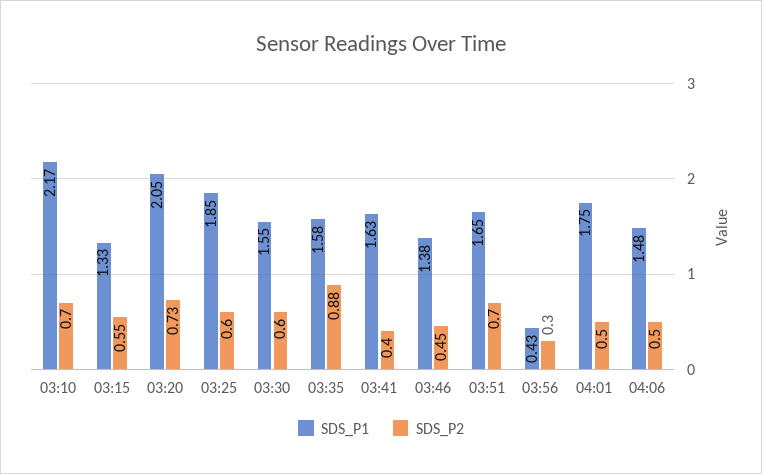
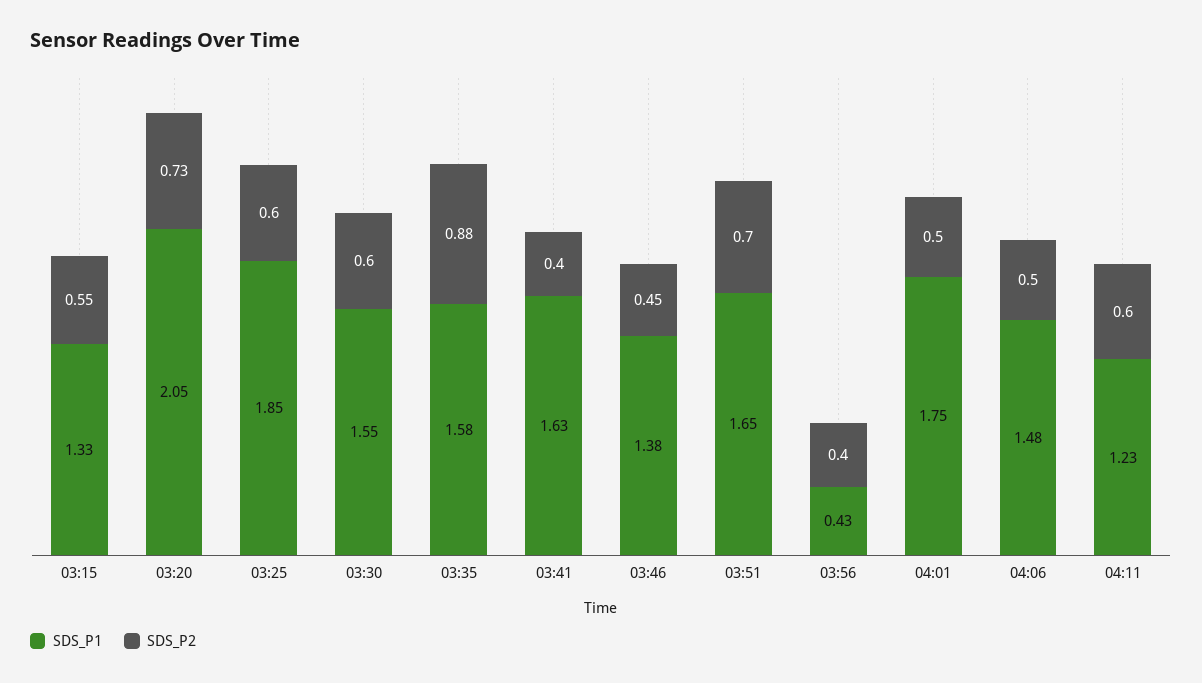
SDS_P1, 03:10: 2.17 -> none
SDS_P2, 03:10: 0.7 -> none
SDS_P2, 03:56: 0.3 -> 0.4
SDS_P1, 04:11: none -> 1.23
SDS_P2, 04:11: none -> 0.6

